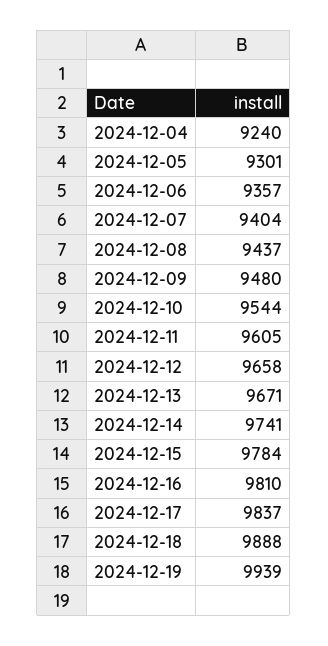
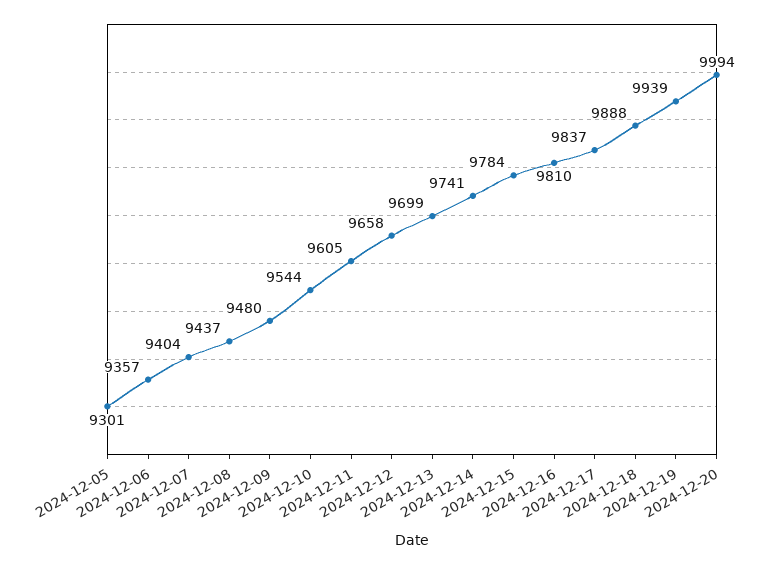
2024-12-04: 9240 -> none
2024-12-13: 9671 -> 9699
2024-12-20: none -> 9994

